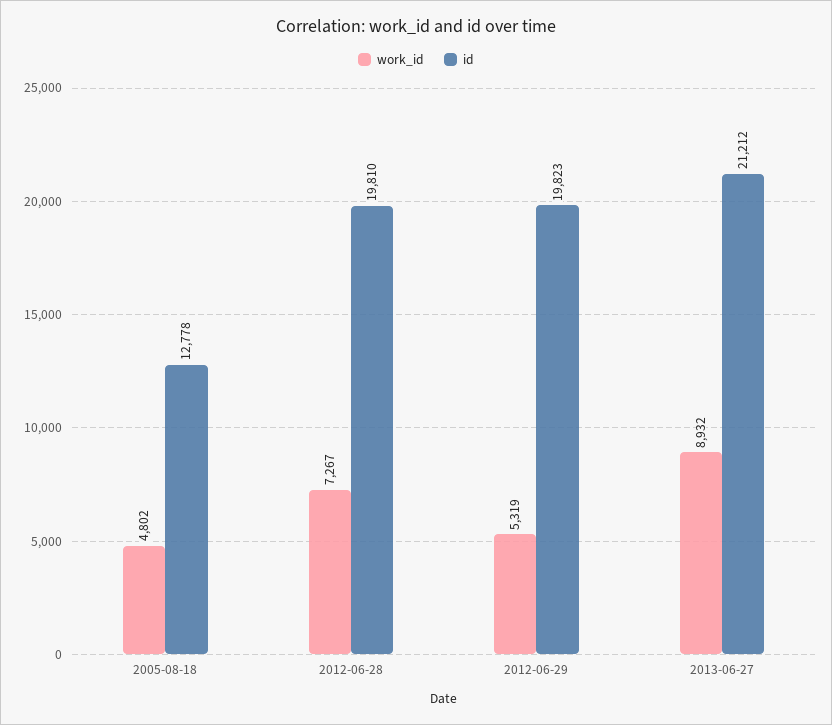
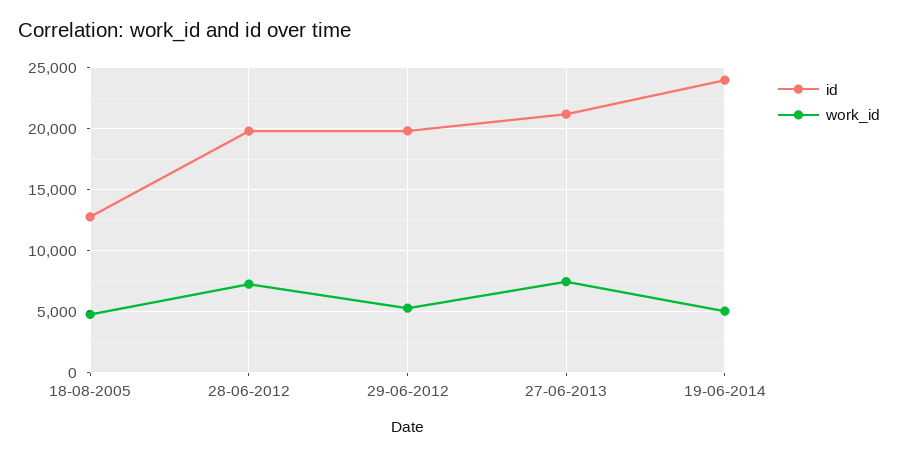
work_id, 2013-06-27: 8932 -> 7500
id, 19-06-2014: none -> 24000
work_id, 19-06-2014: none -> 5000

